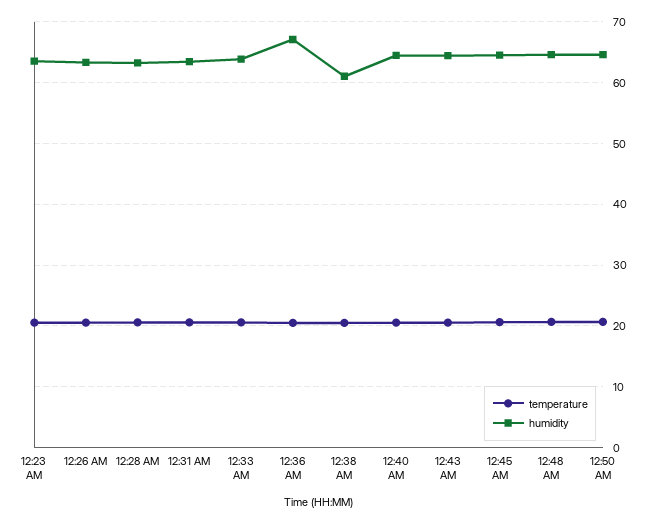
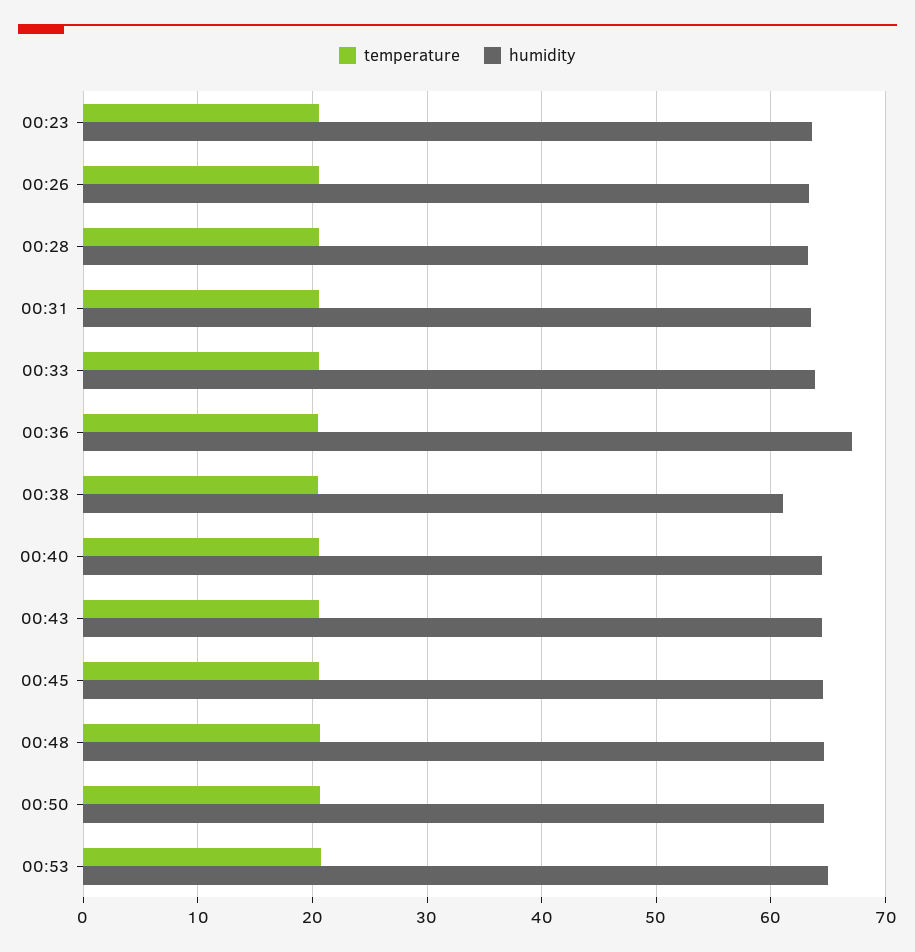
temperature, 00:53: none -> 21
humidity, 00:53: none -> 65

